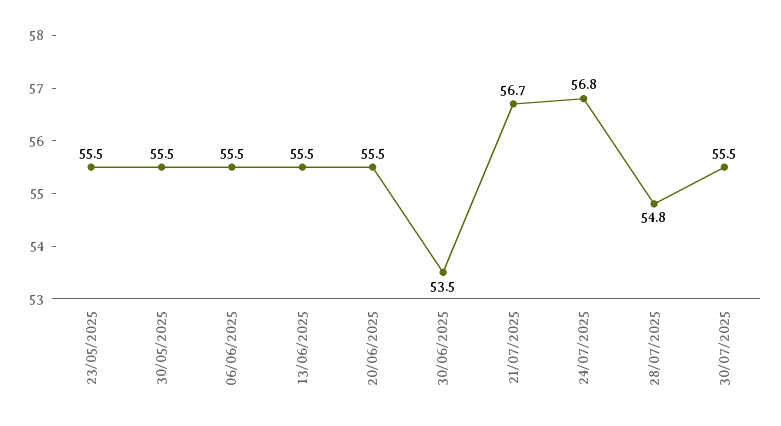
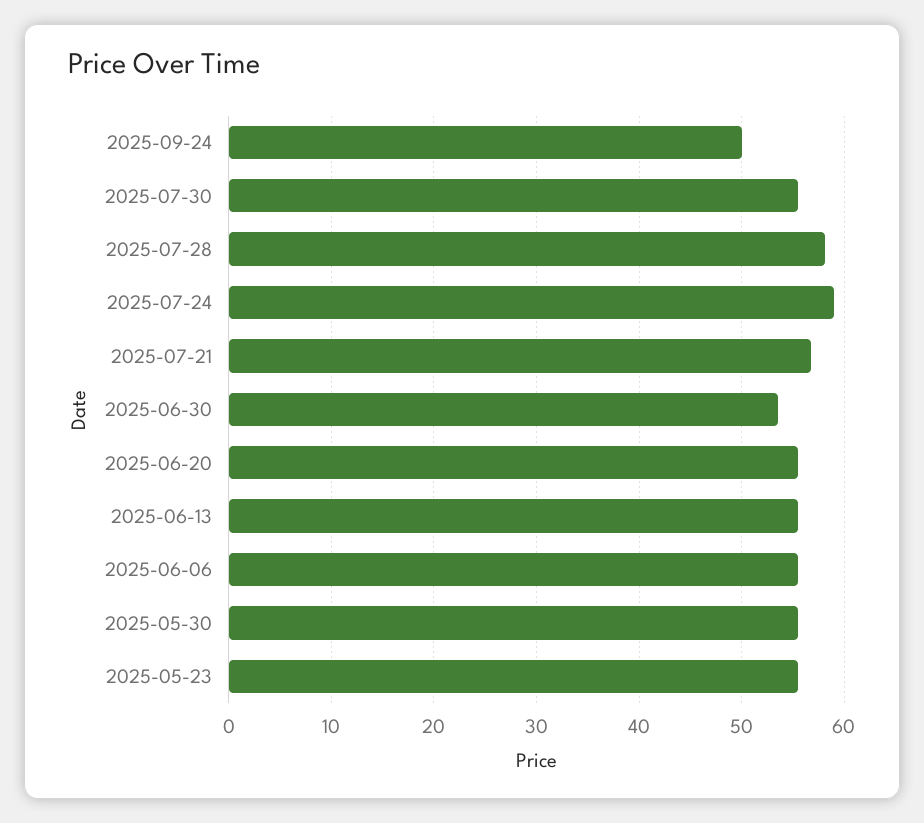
24/07/2025: 56.8 -> 59
28/07/2025: 54.8 -> 58
2025-09-24: none -> 50

